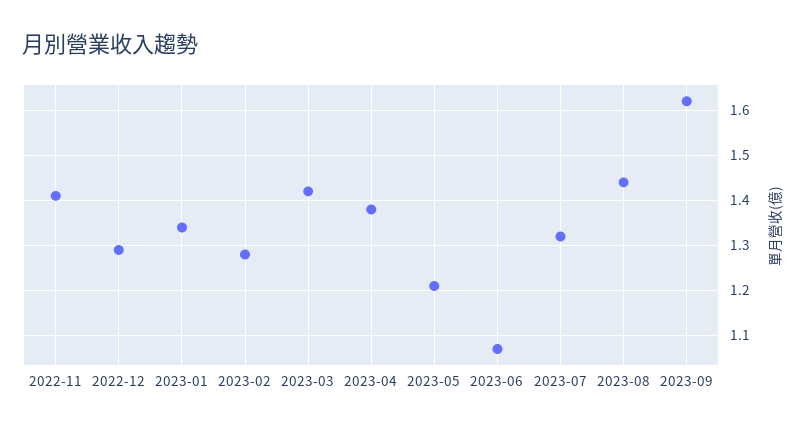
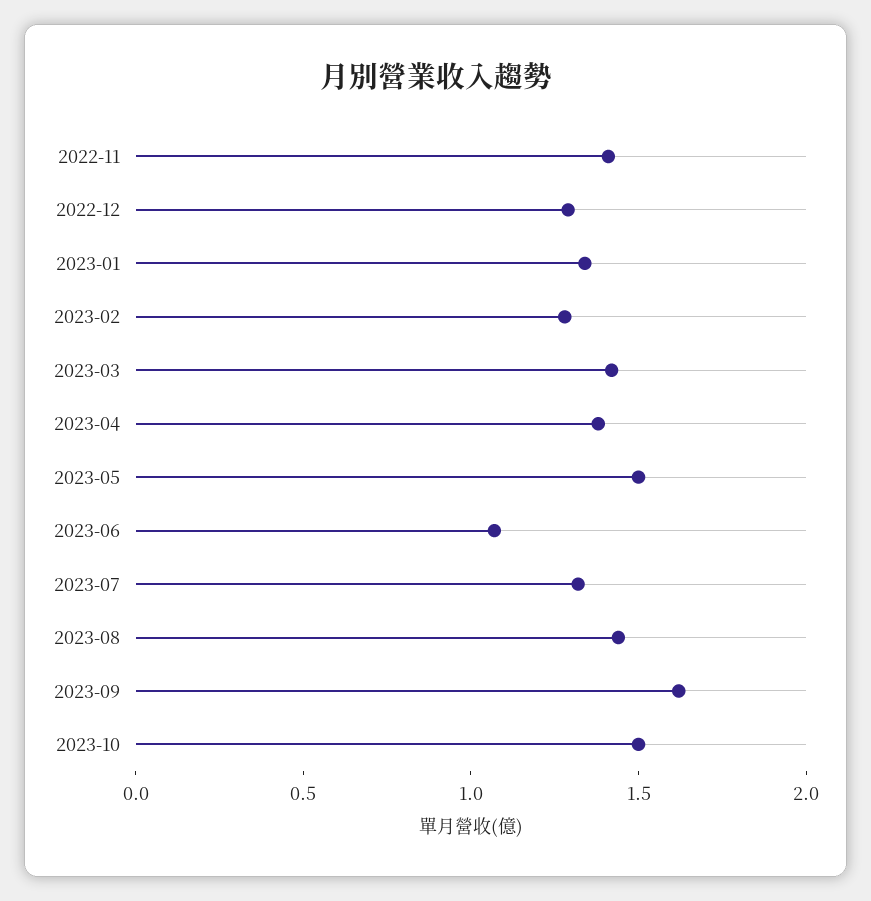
2023-05: 1.2 -> 1.5
2023-10: none -> 1.5

